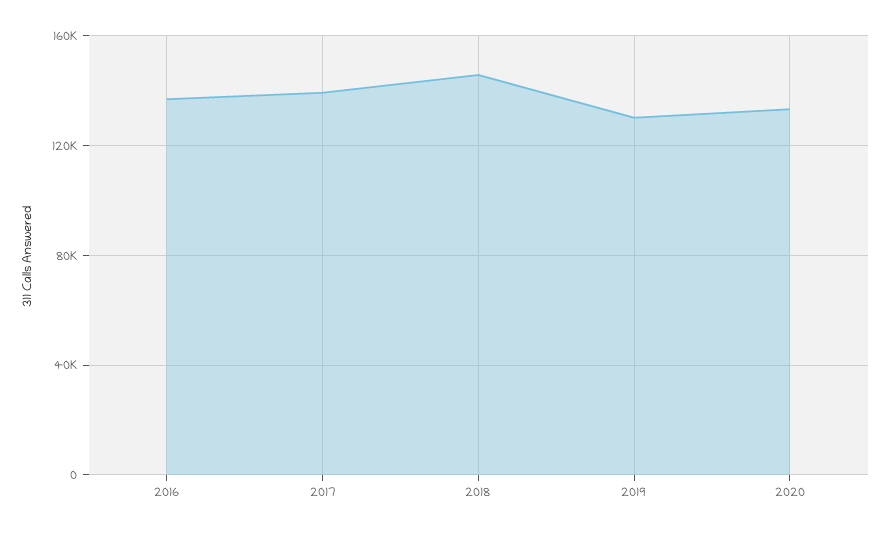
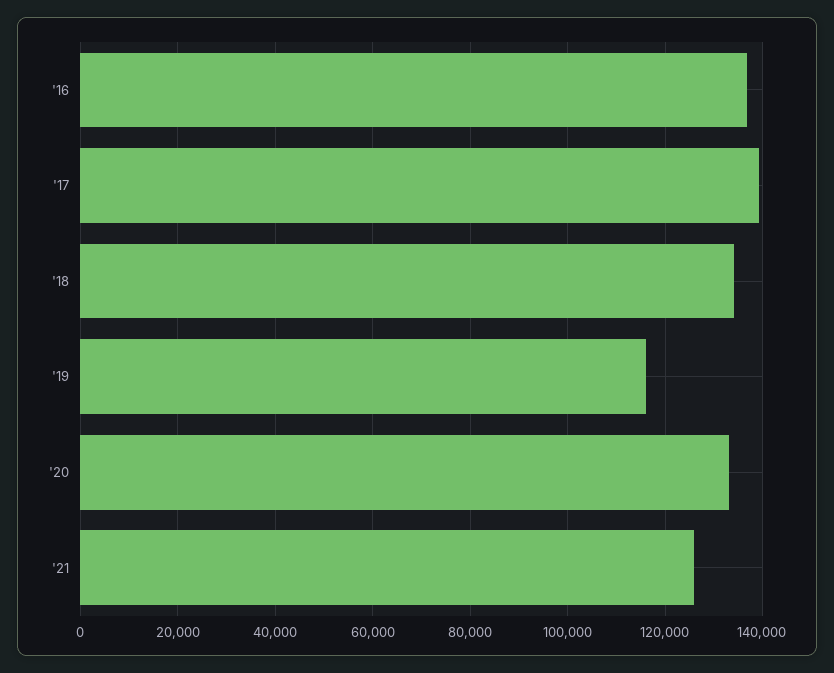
2018: 145000 -> 134000
2019: 130000 -> 116000
'21: none -> 126000

